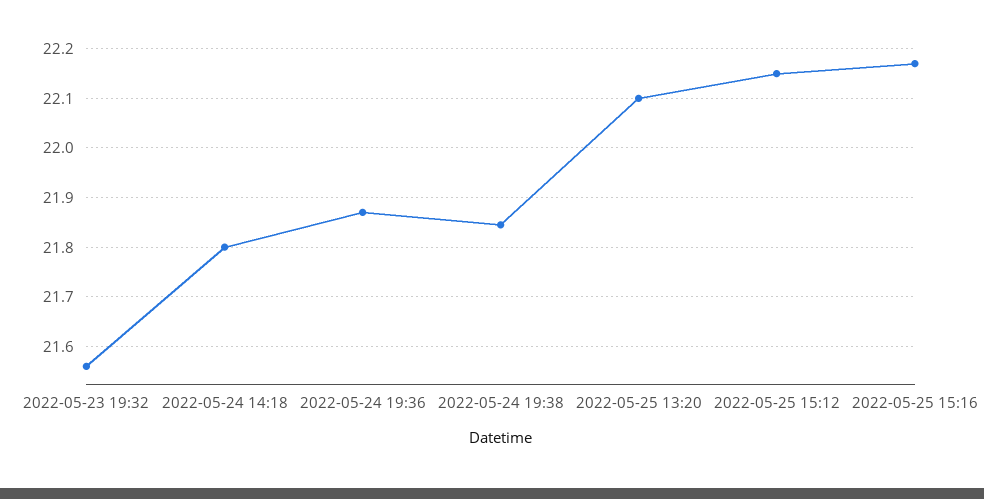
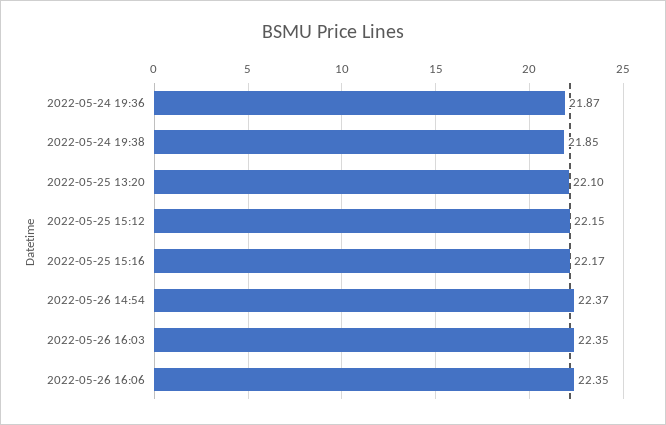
2022-05-23 19:32: 21.56 -> none
2022-05-24 14:18: 21.8 -> none
2022-05-26 14:54: none -> 22.37
2022-05-26 16:03: none -> 22.35
2022-05-26 16:06: none -> 22.35

